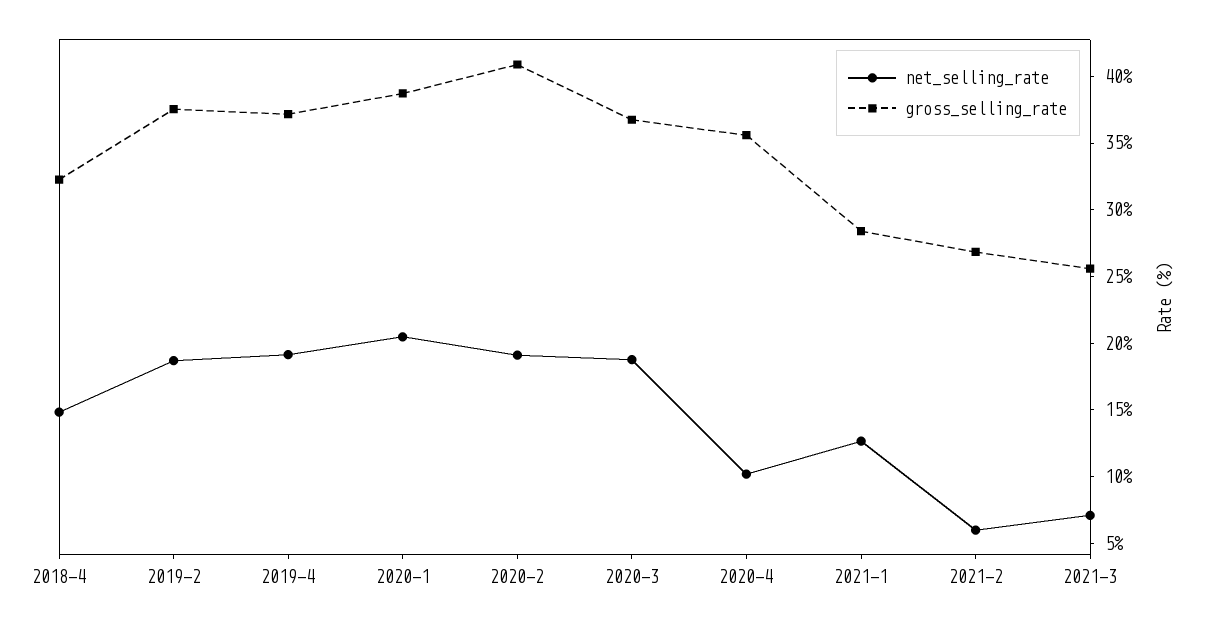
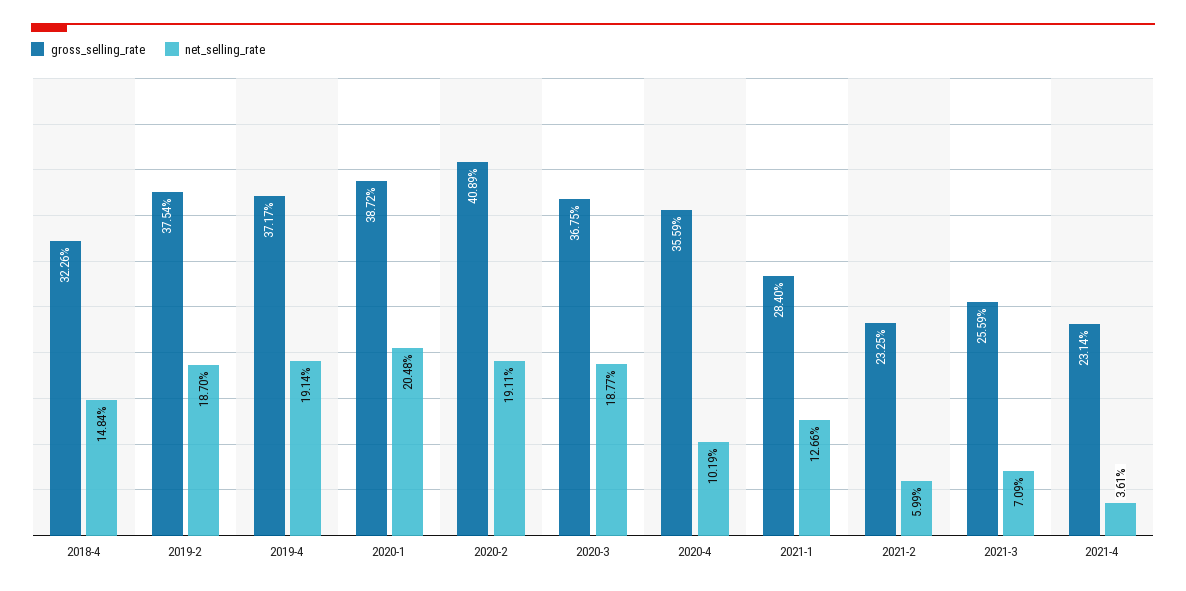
gross_selling_rate, 2021-2: 27 -> 23.25
gross_selling_rate, 2021-4: none -> 23.14
net_selling_rate, 2021-4: none -> 3.61

